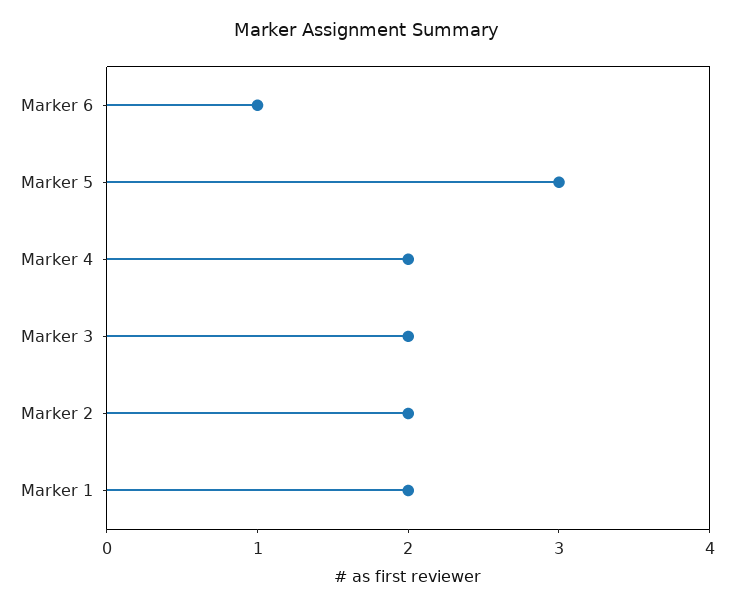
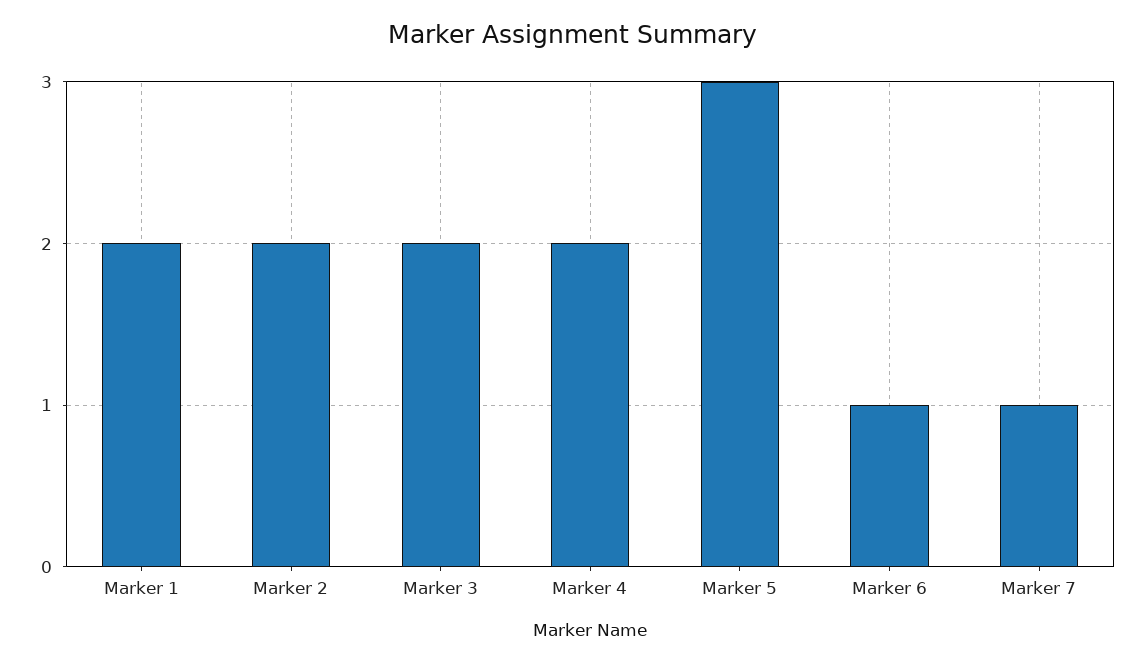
Marker 7: none -> 1

